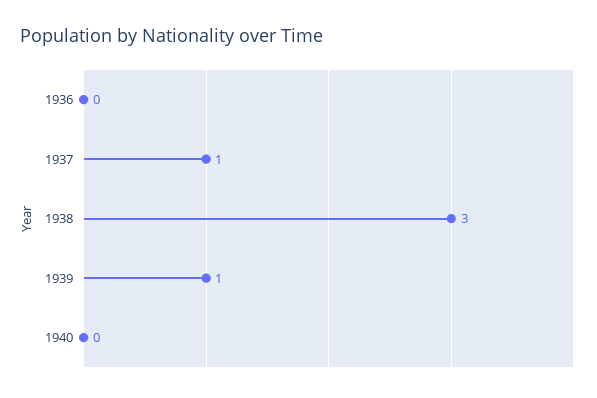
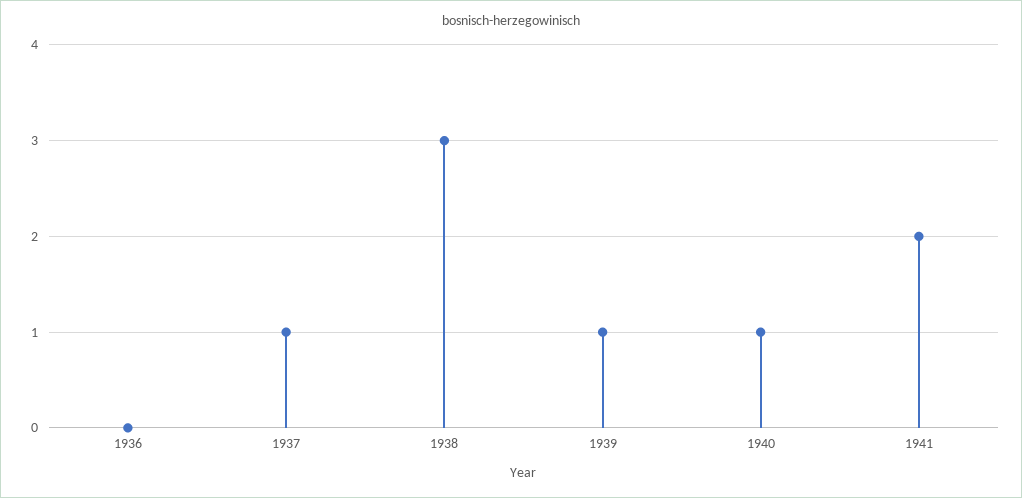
1940: 0 -> 1
1941: none -> 2

